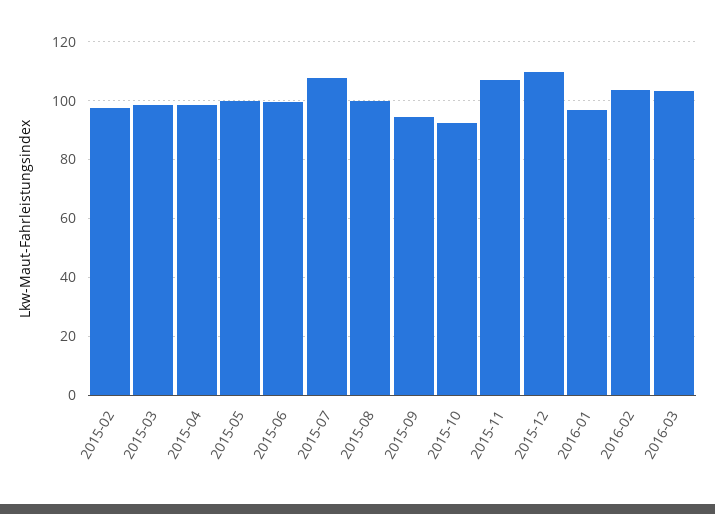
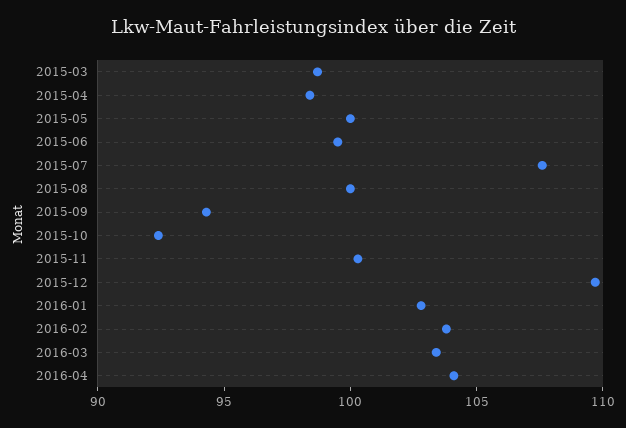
2015-02: 97.5 -> none
2015-11: 107.5 -> 100
2016-01: 97.5 -> 103
2016-04: none -> 104

